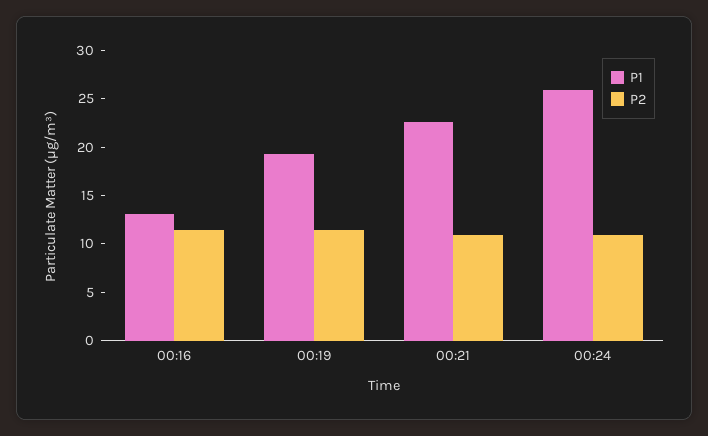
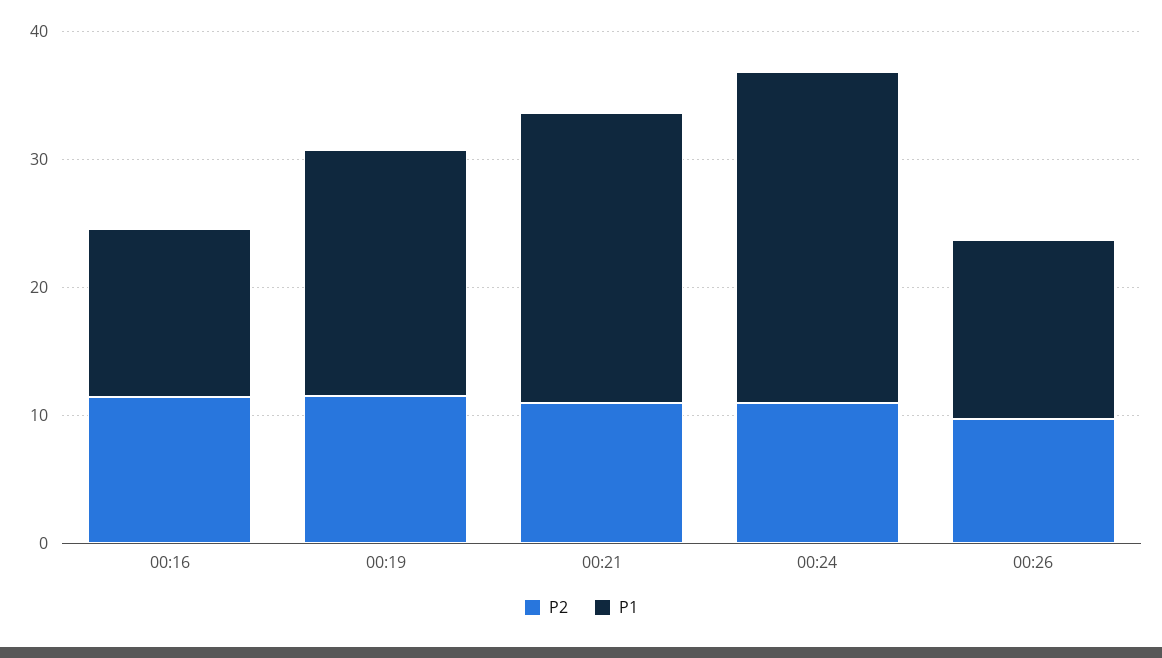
P2, 00:26: none -> 10
P1, 00:26: none -> 14

